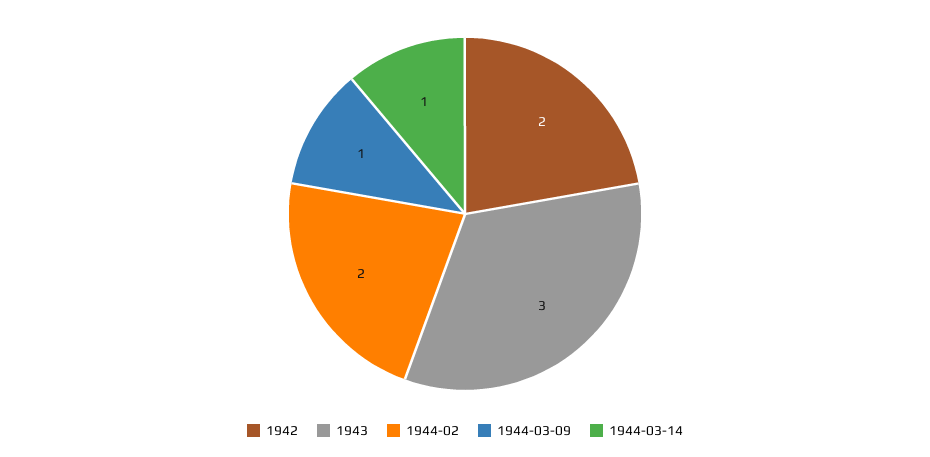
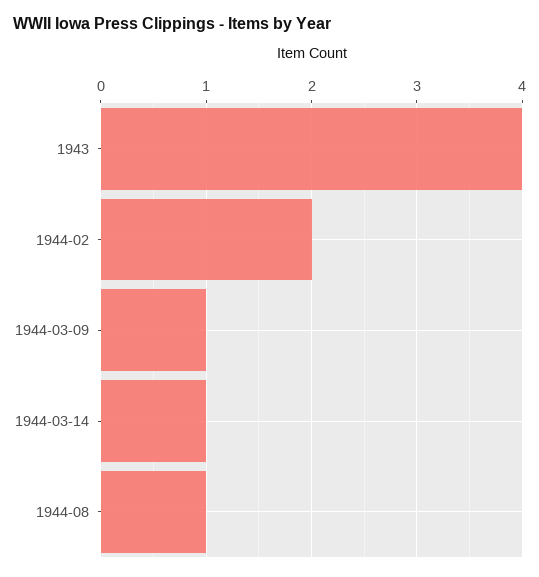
1942: 2 -> none
1943: 3 -> 4
1944-08: none -> 1

